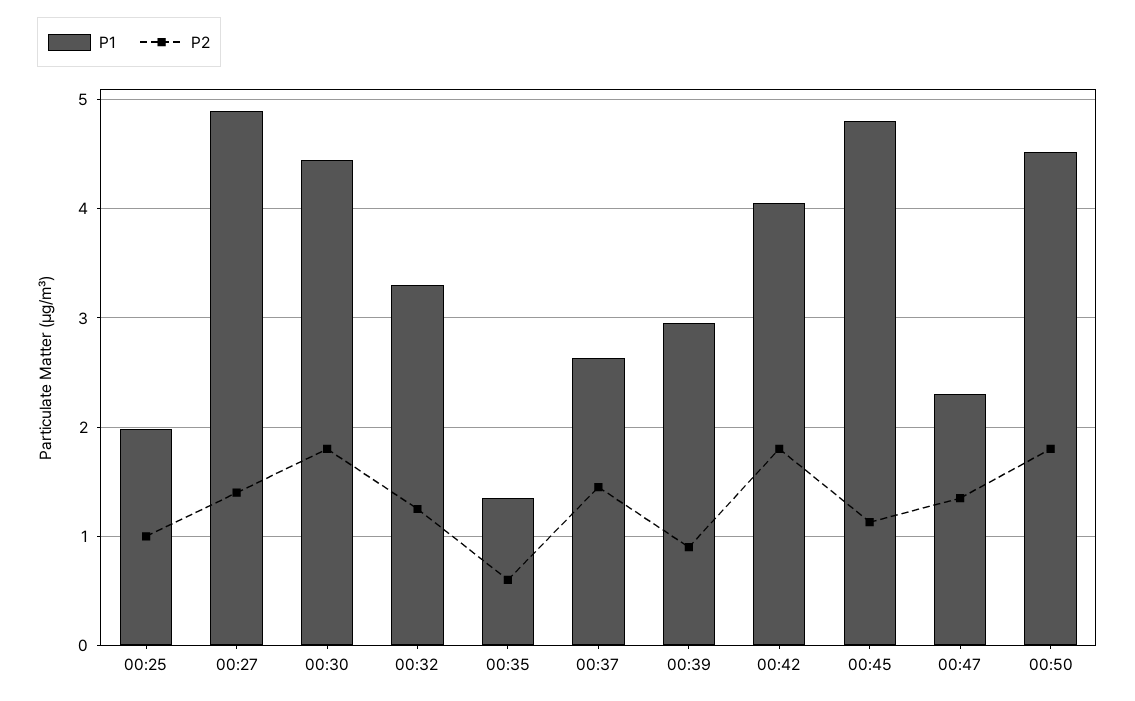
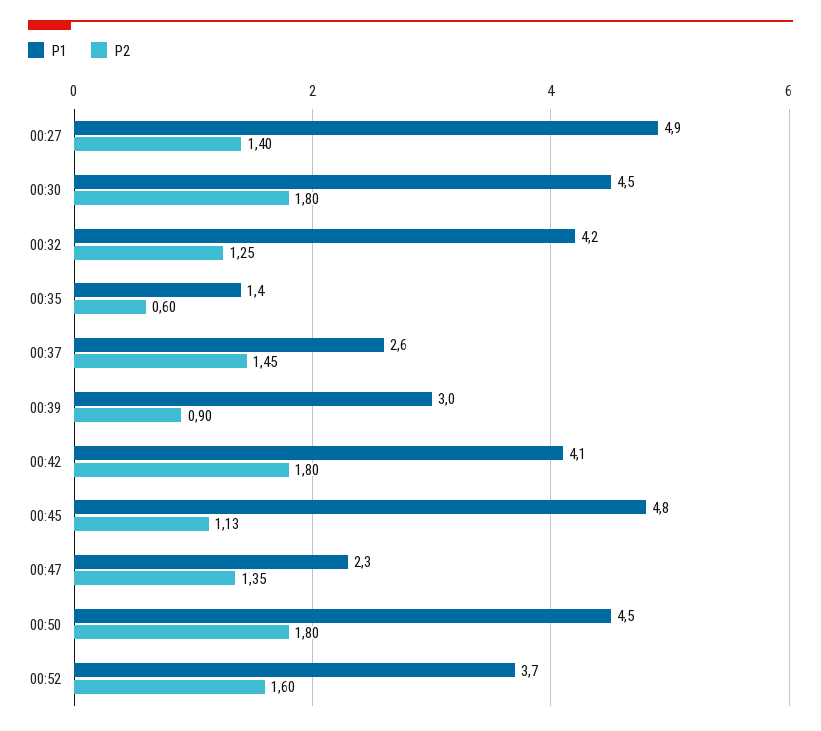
P1, 00:25: 2 -> none
P2, 00:25: 1 -> none
P1, 00:32: 3.3 -> 4.2
P1, 00:52: none -> 3.7
P2, 00:52: none -> 1.6

